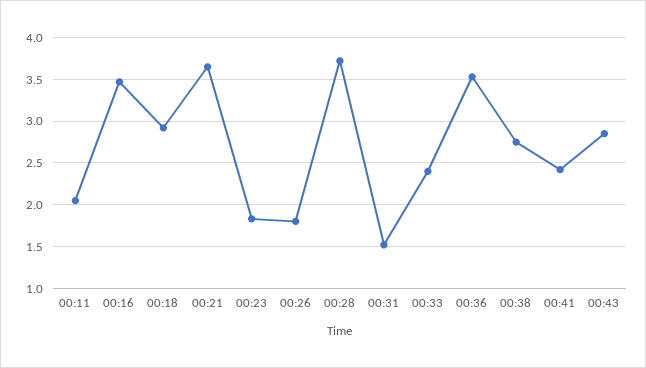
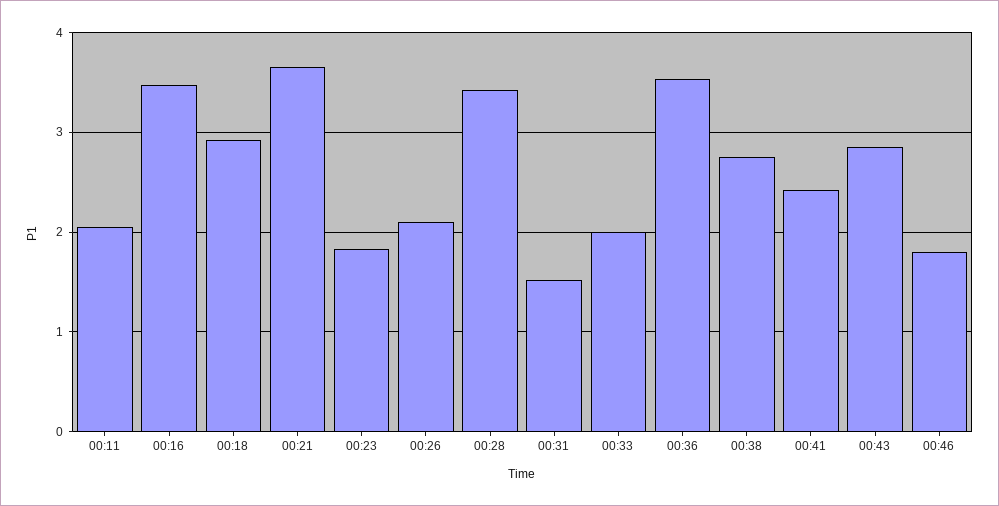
00:26: 1.8 -> 2.1
00:28: 3.7 -> 3.4
00:33: 2.4 -> 2
00:46: none -> 1.8

